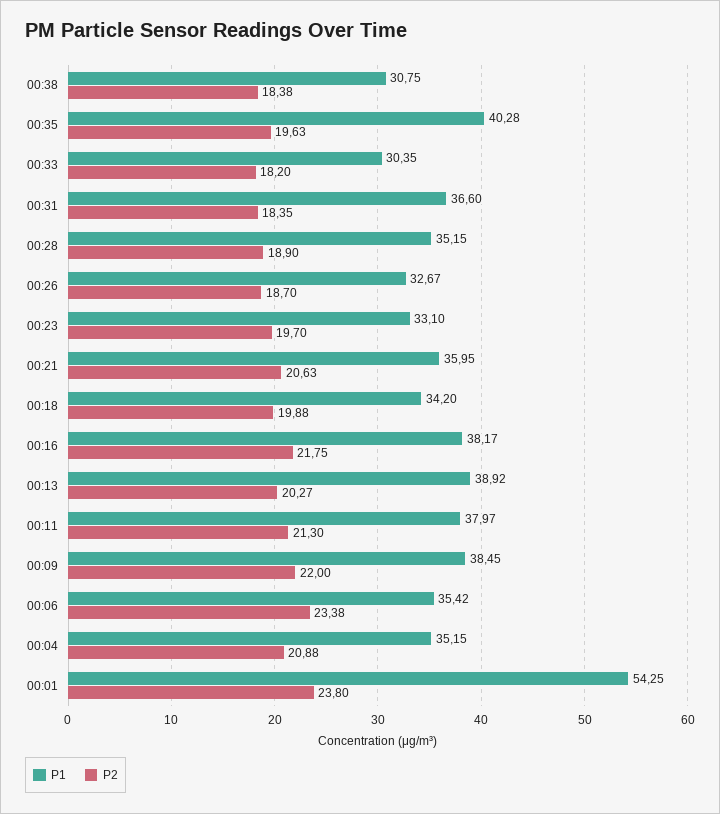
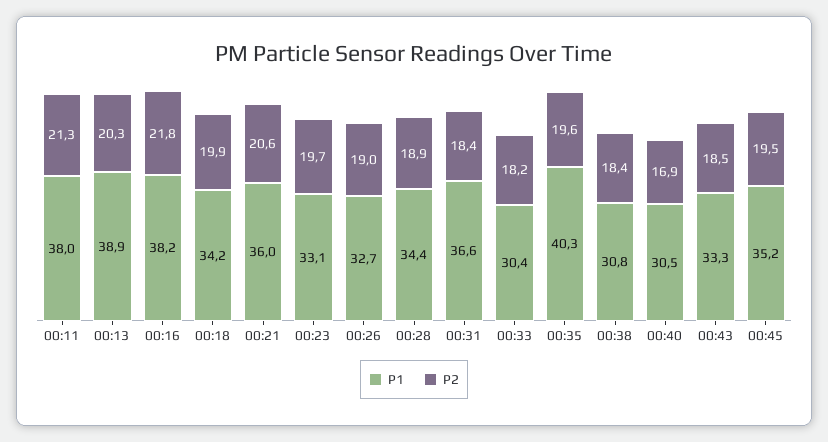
P1, 00:28: 35.15 -> 34.4
P2, 00:26: 18.7 -> 19
P1, 00:09: 38.45 -> none
P2, 00:09: 22 -> none
P1, 00:06: 35.42 -> none
P2, 00:06: 23.38 -> none
P1, 00:04: 35.15 -> none
P2, 00:04: 20.88 -> none
P1, 00:01: 54.25 -> none
P2, 00:01: 23.8 -> none
P1, 00:40: none -> 30.5
P2, 00:40: none -> 16.9
P1, 00:43: none -> 33.3
P2, 00:43: none -> 18.5
P1, 00:45: none -> 35.2
P2, 00:45: none -> 19.5

